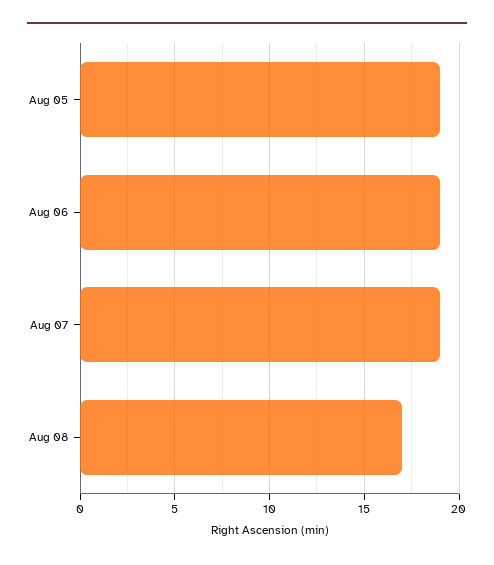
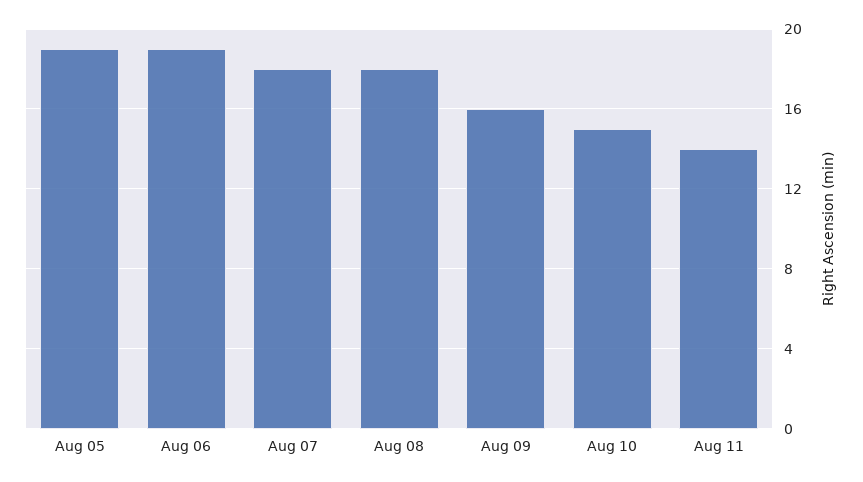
Aug 07: 19 -> 18
Aug 08: 17 -> 18
Aug 09: none -> 16
Aug 10: none -> 15
Aug 11: none -> 14

